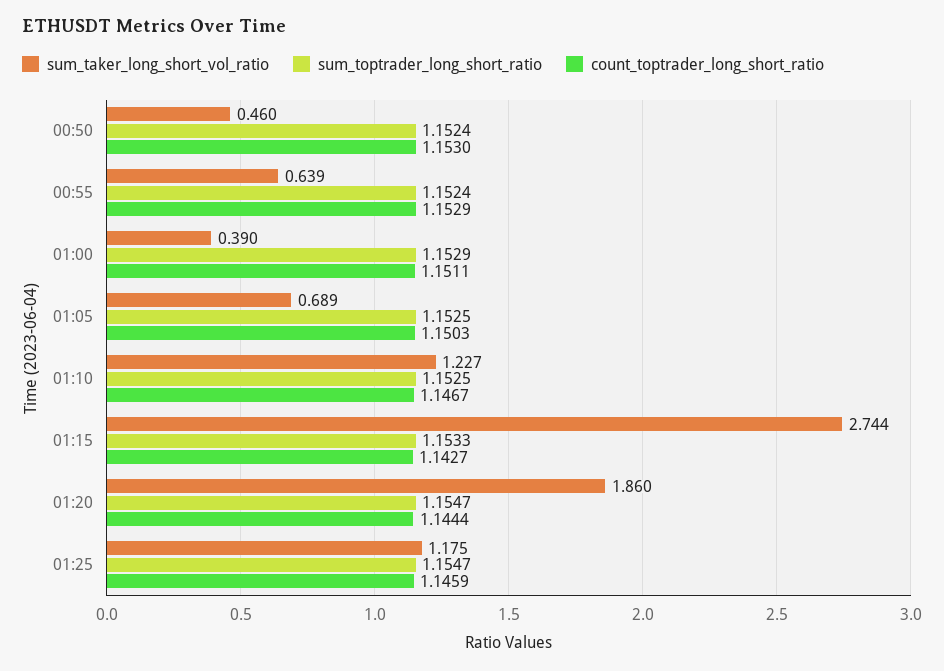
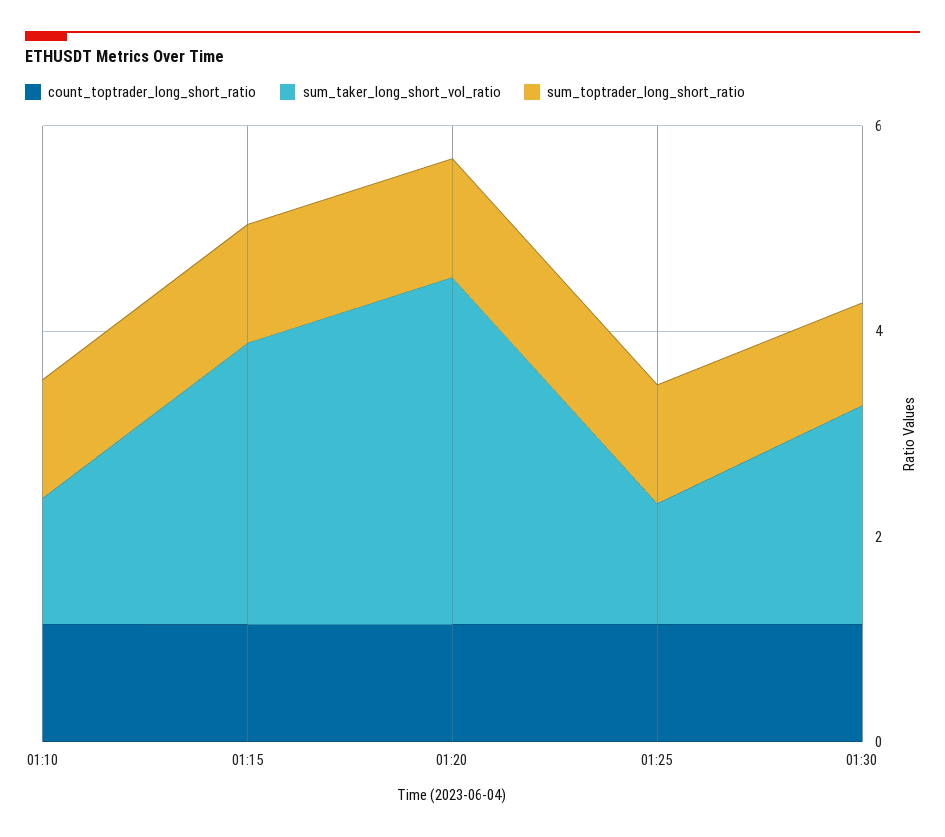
sum_taker_long_short_vol_ratio, 00:50: 0.46 -> none
sum_toptrader_long_short_ratio, 00:50: 1.1524 -> none
count_toptrader_long_short_ratio, 00:50: 1.153 -> none
sum_taker_long_short_vol_ratio, 00:55: 0.639 -> none
sum_toptrader_long_short_ratio, 00:55: 1.1524 -> none
count_toptrader_long_short_ratio, 00:55: 1.1529 -> none
sum_taker_long_short_vol_ratio, 01:00: 0.39 -> none
sum_toptrader_long_short_ratio, 01:00: 1.1529 -> none
count_toptrader_long_short_ratio, 01:00: 1.1511 -> none
sum_taker_long_short_vol_ratio, 01:05: 0.689 -> none
sum_toptrader_long_short_ratio, 01:05: 1.1525 -> none
count_toptrader_long_short_ratio, 01:05: 1.1503 -> none
sum_taker_long_short_vol_ratio, 01:20: 1.86 -> 3.5
count_toptrader_long_short_ratio, 01:30: none -> 1
sum_taker_long_short_vol_ratio, 01:30: none -> 2
sum_toptrader_long_short_ratio, 01:30: none -> 1

